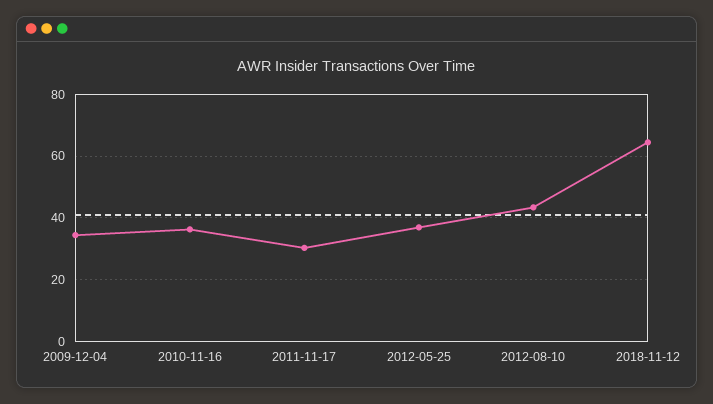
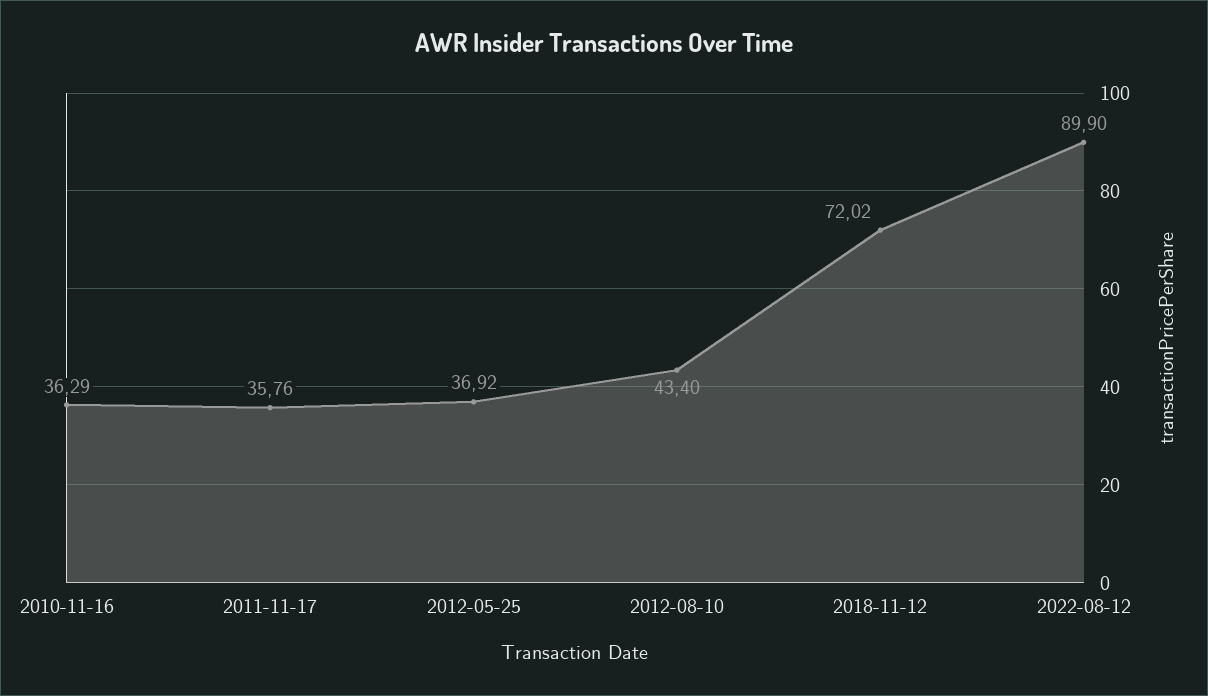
2009-12-04: 34 -> none
2011-11-17: 30 -> 35.76
2018-11-12: 64 -> 72.02
2022-08-12: none -> 89.9

